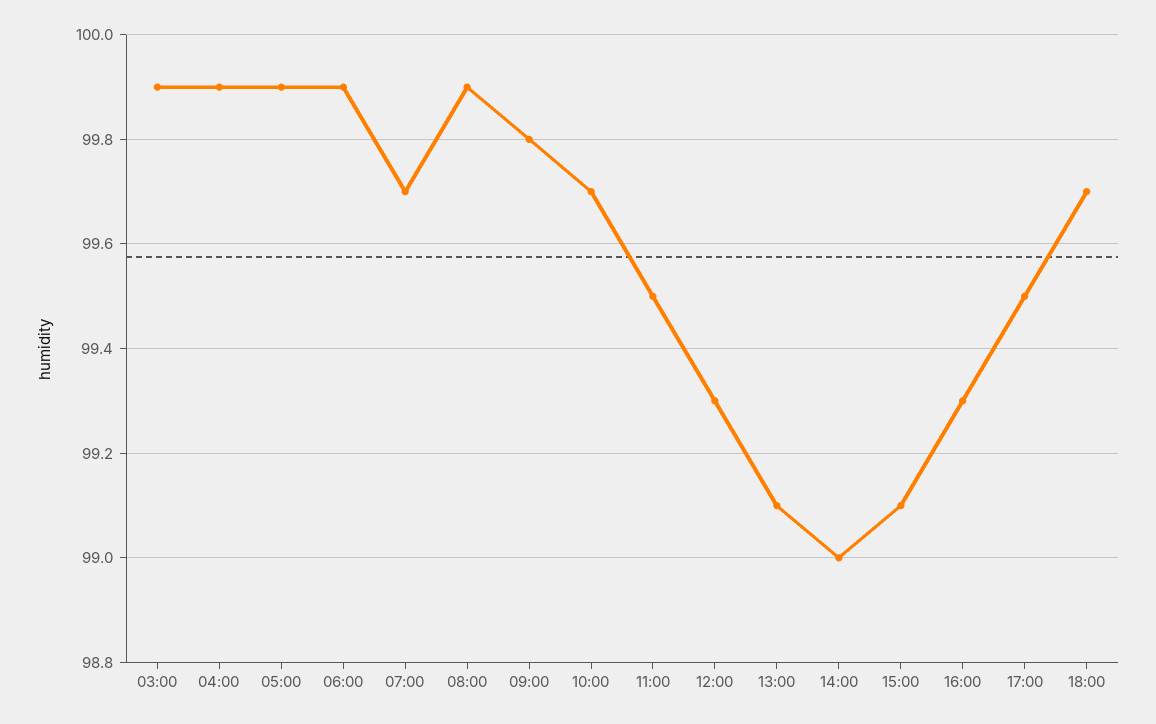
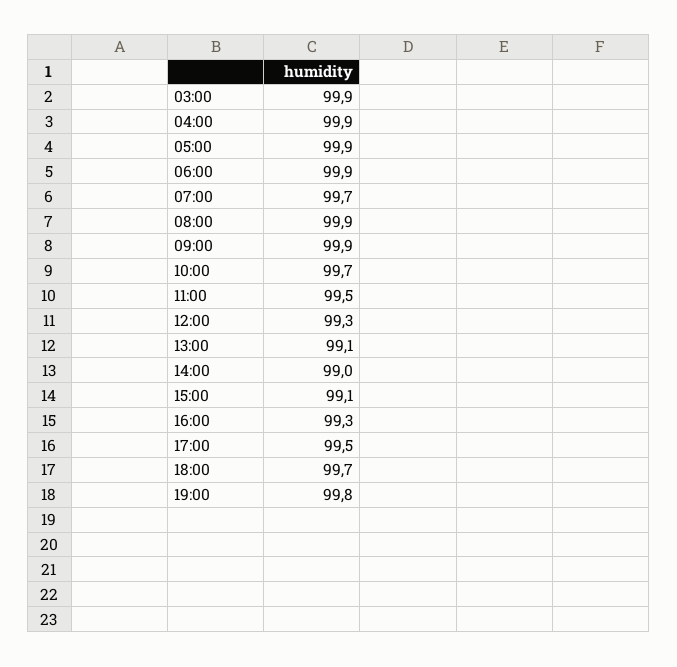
09:00: 99.8 -> 99.9
19:00: none -> 99.8

